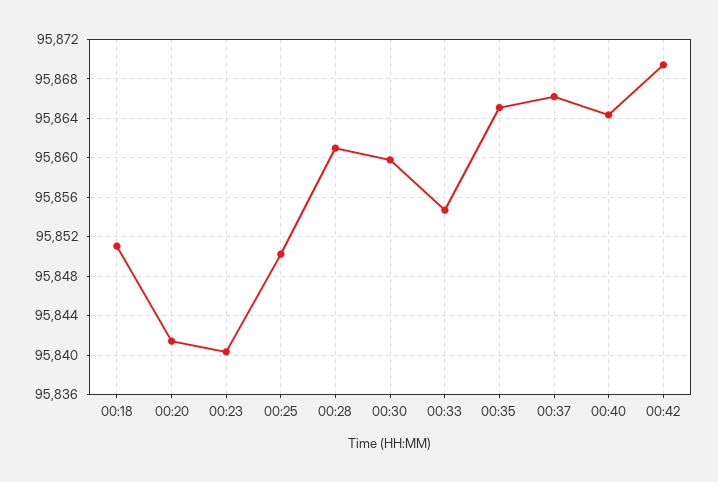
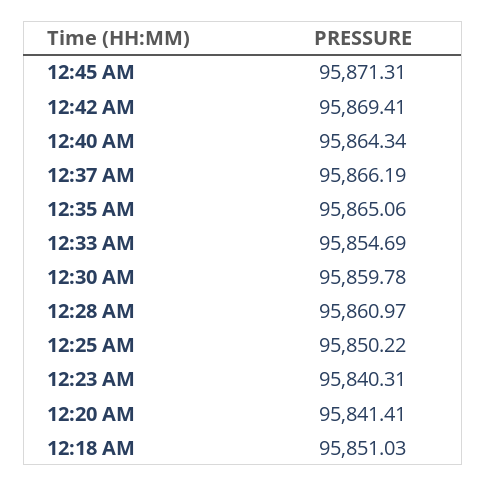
12:45 AM: none -> 95871.31

